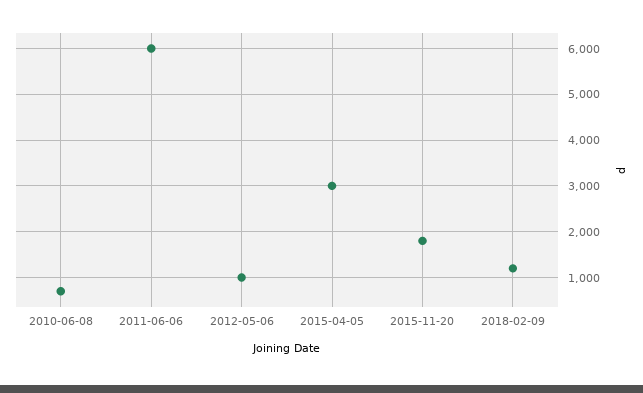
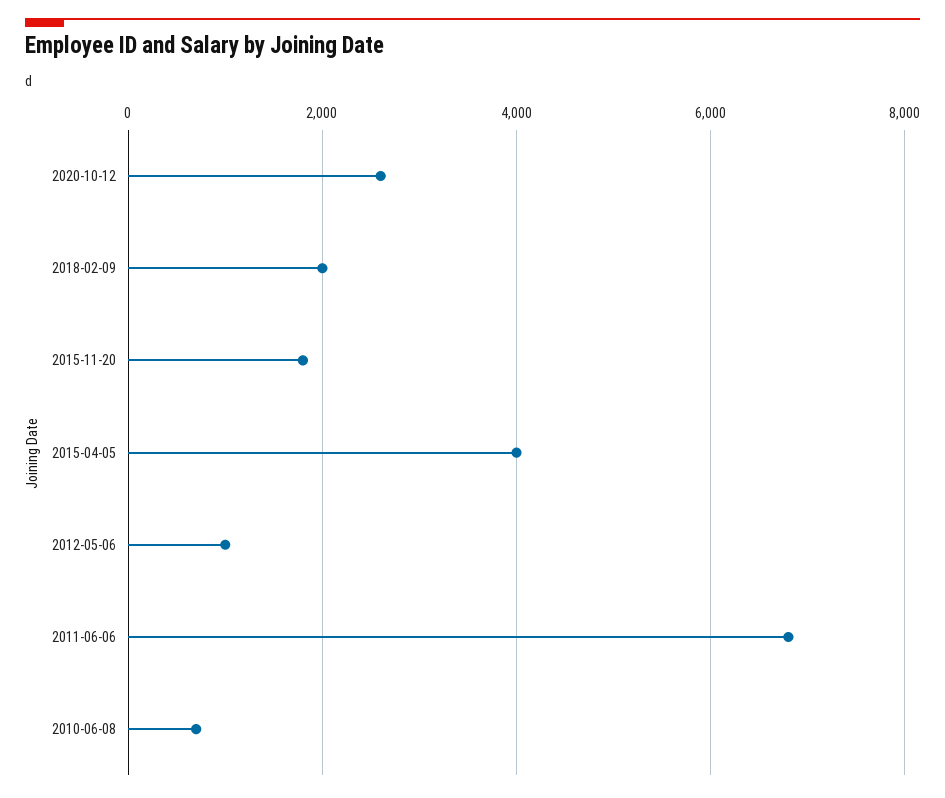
2011-06-06: 6000 -> 6800
2015-04-05: 3000 -> 4000
2018-02-09: 1200 -> 2000
2020-10-12: none -> 2600

